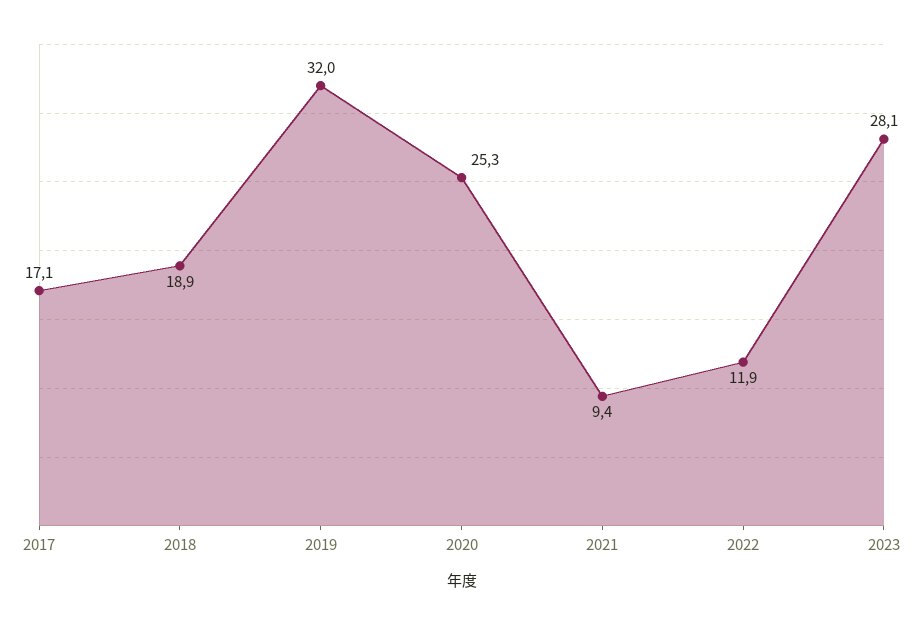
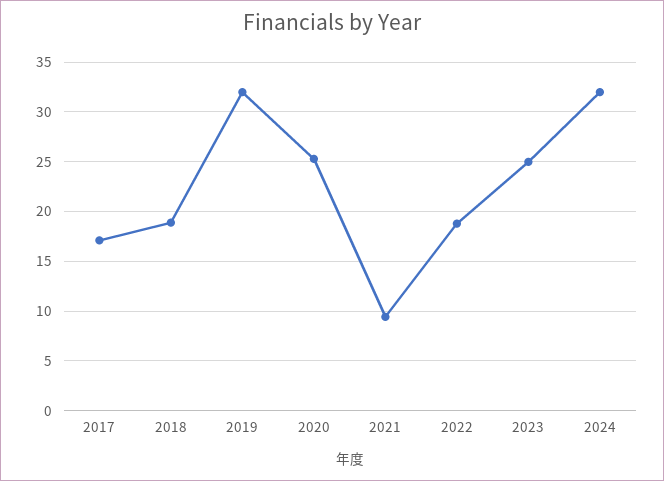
2022: 11.9 -> 19
2023: 28.1 -> 25
2024: none -> 32

